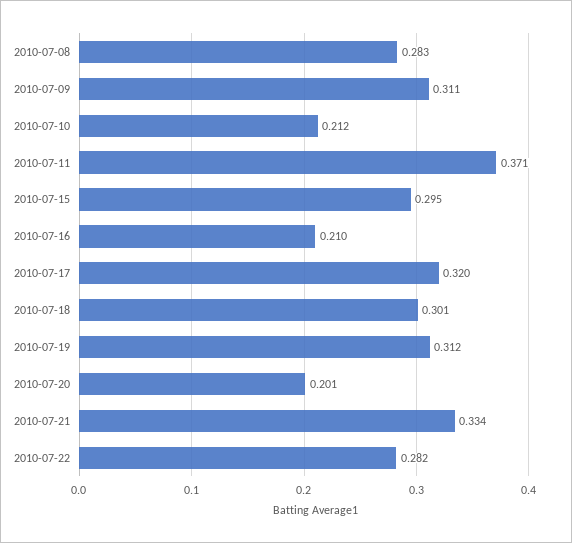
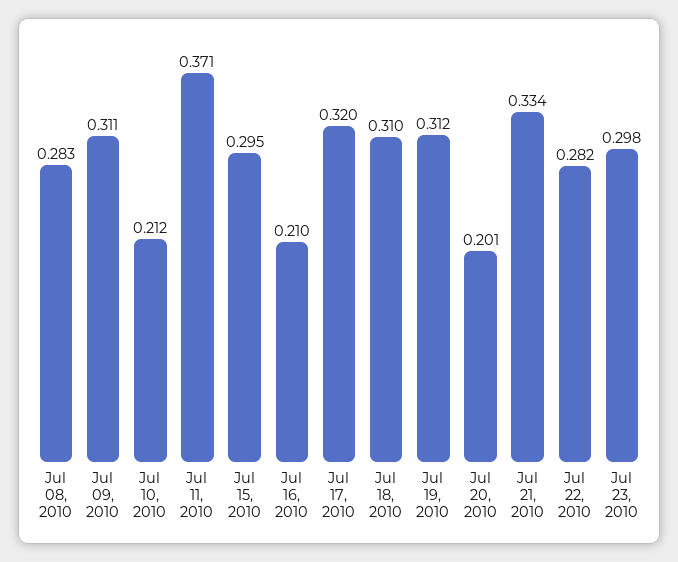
2010-07-18: 0.301 -> 0.31
Jul 23, 2010: none -> 0.298

